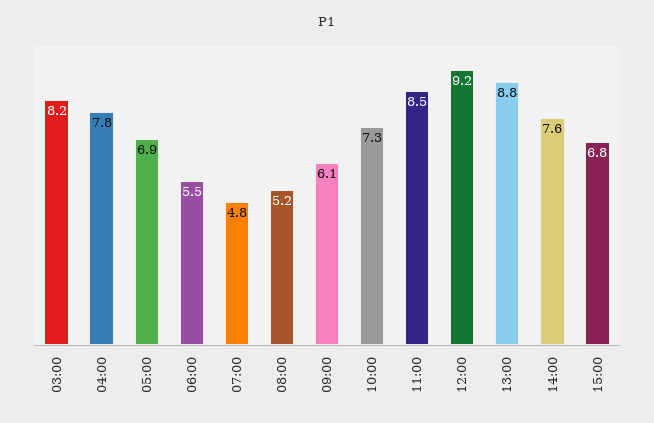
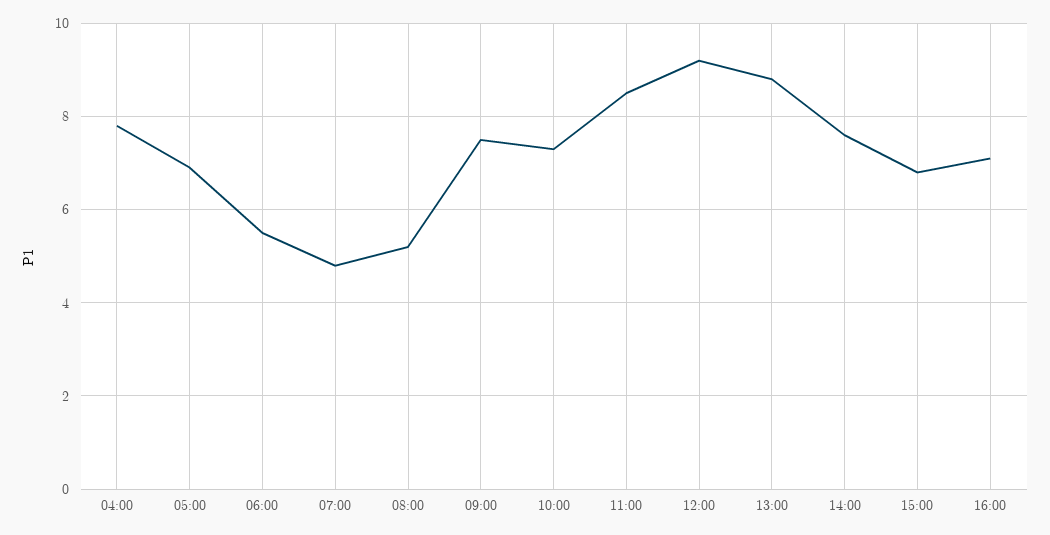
03:00: 8.2 -> none
09:00: 6.1 -> 7.5
16:00: none -> 7

